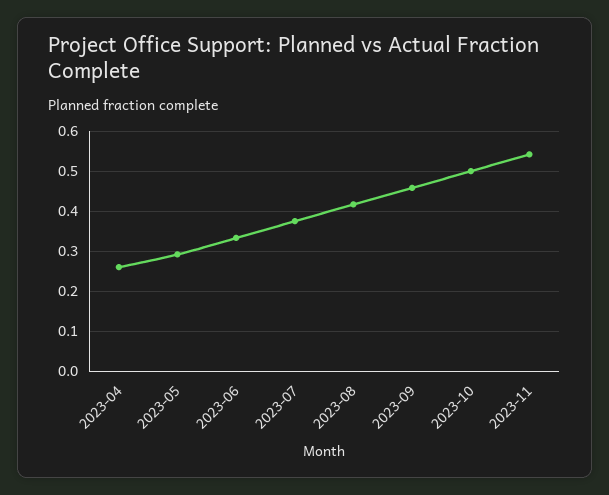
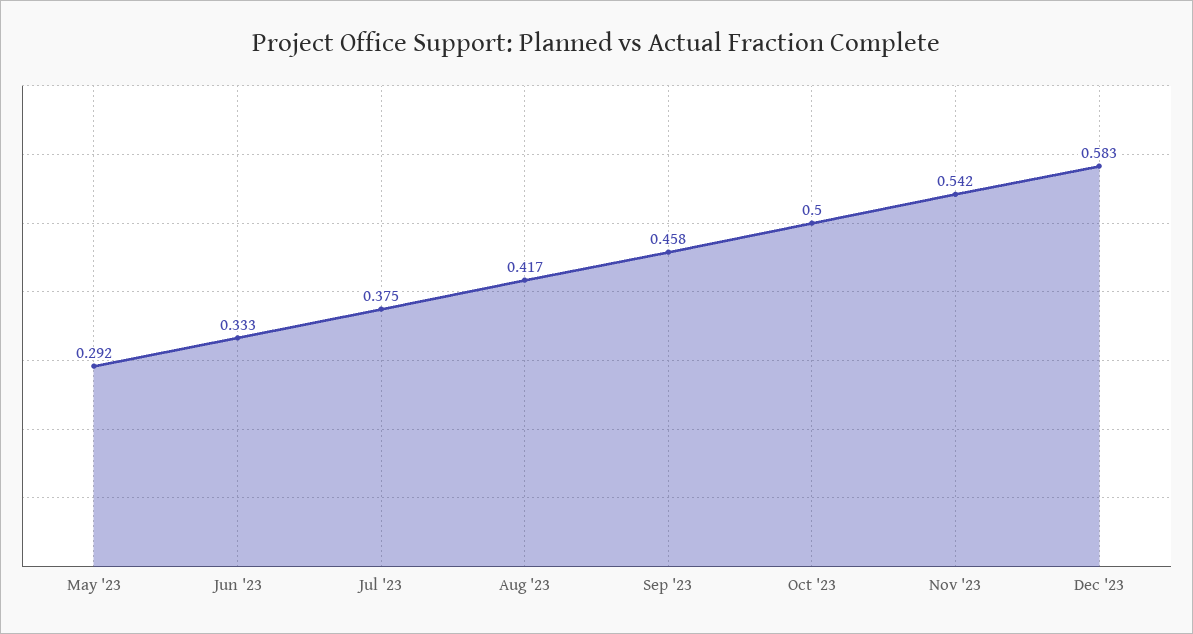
2023-04: 0.26 -> none
Dec '23: none -> 0.583

